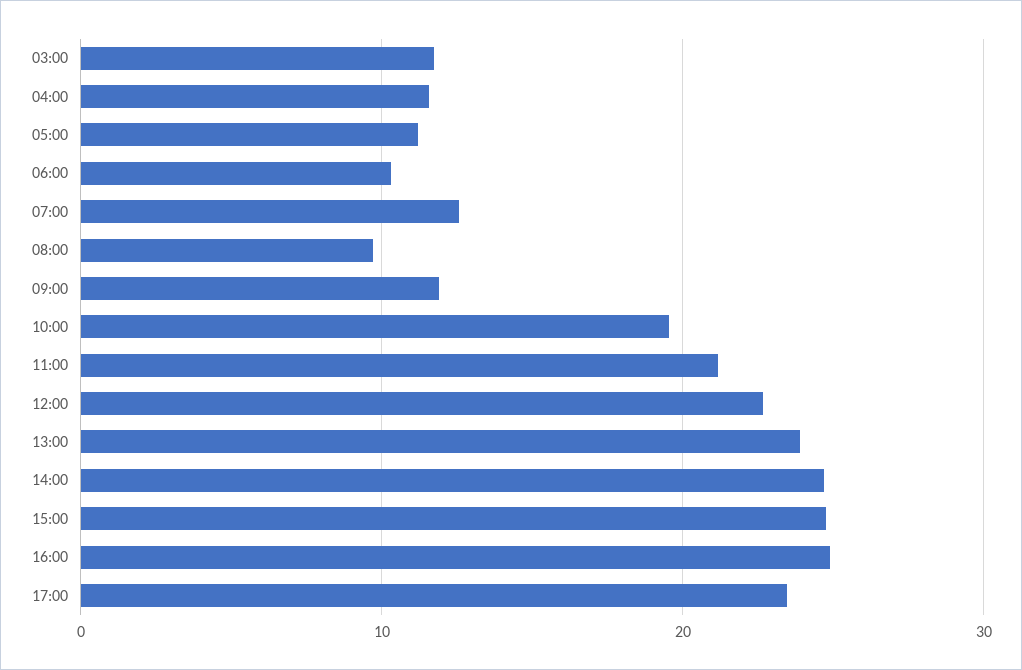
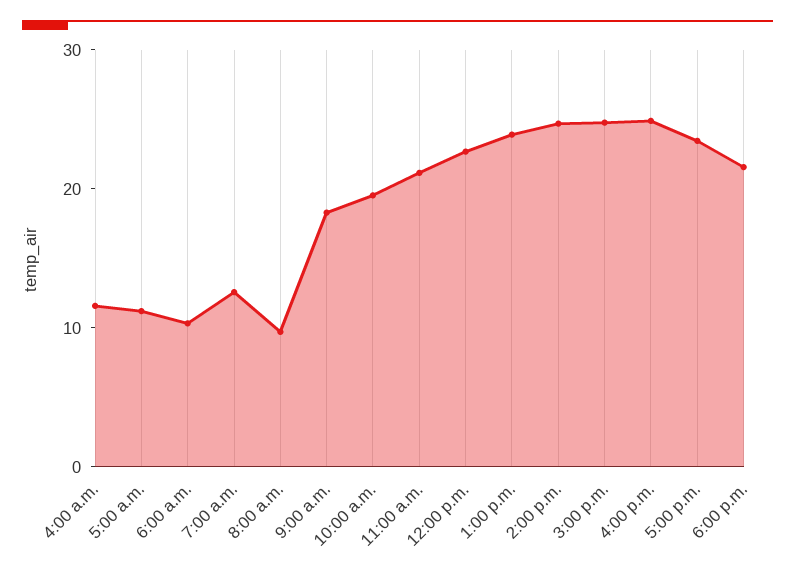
03:00: 12 -> none
09:00: 12 -> 18
6:00 p.m.: none -> 22

